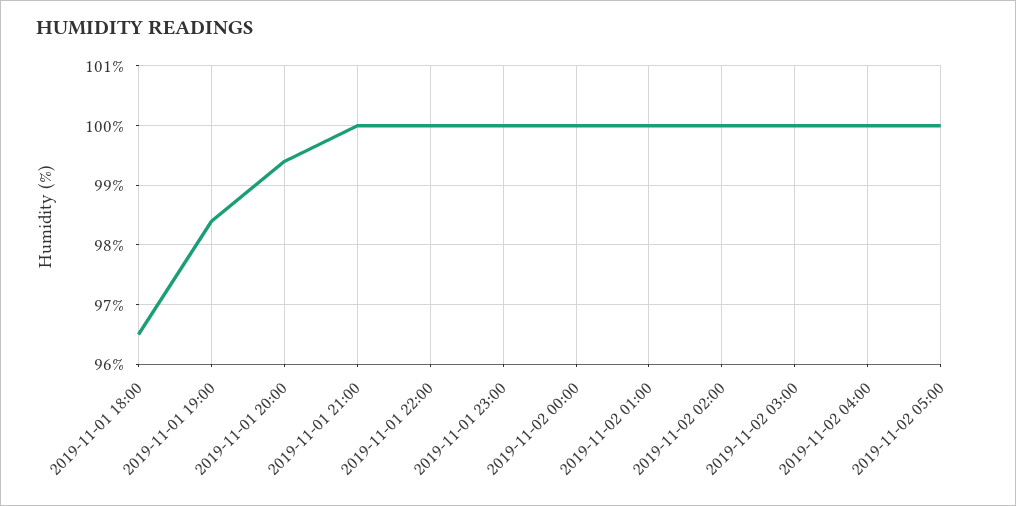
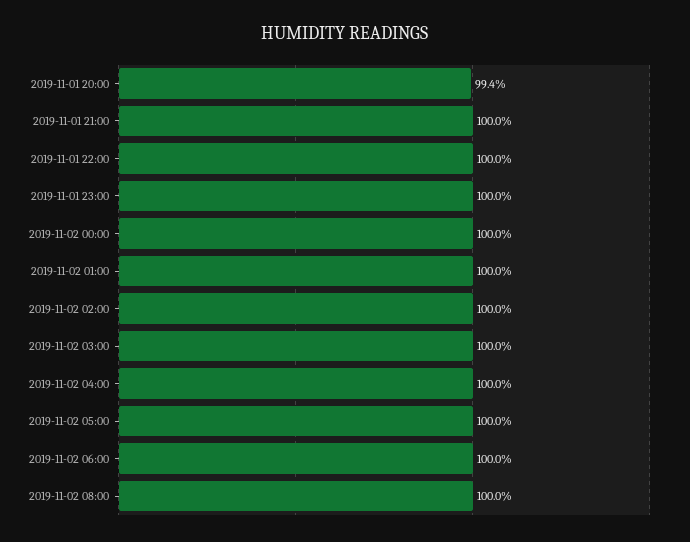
2019-11-01 18:00: 96.5 -> none
2019-11-01 19:00: 98.5 -> none
2019-11-02 06:00: none -> 100
2019-11-02 08:00: none -> 100

